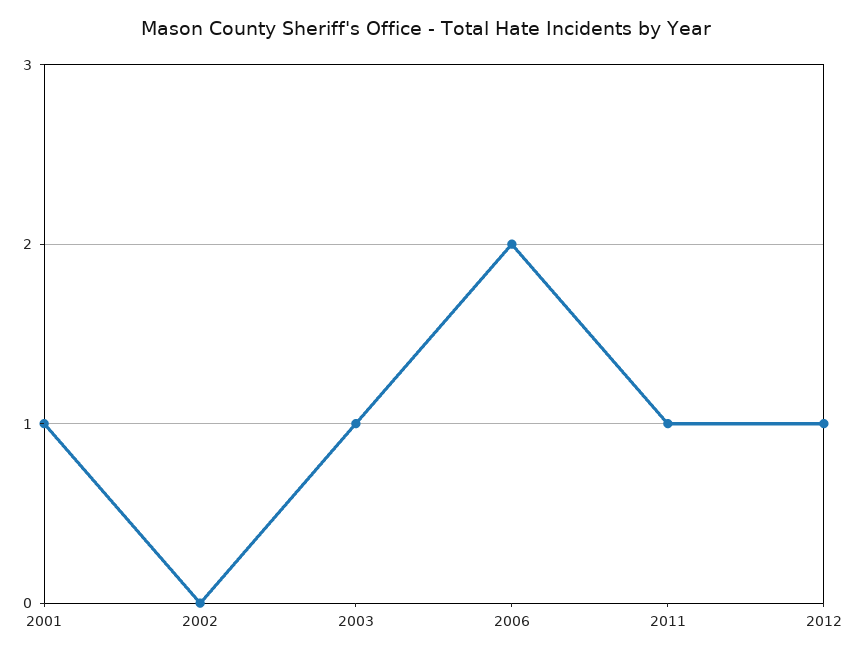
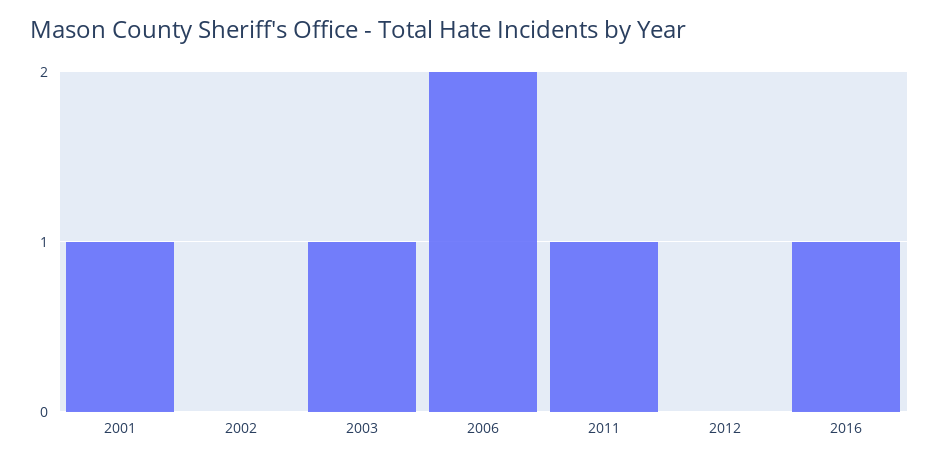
2012: 1 -> 0
2016: none -> 1

